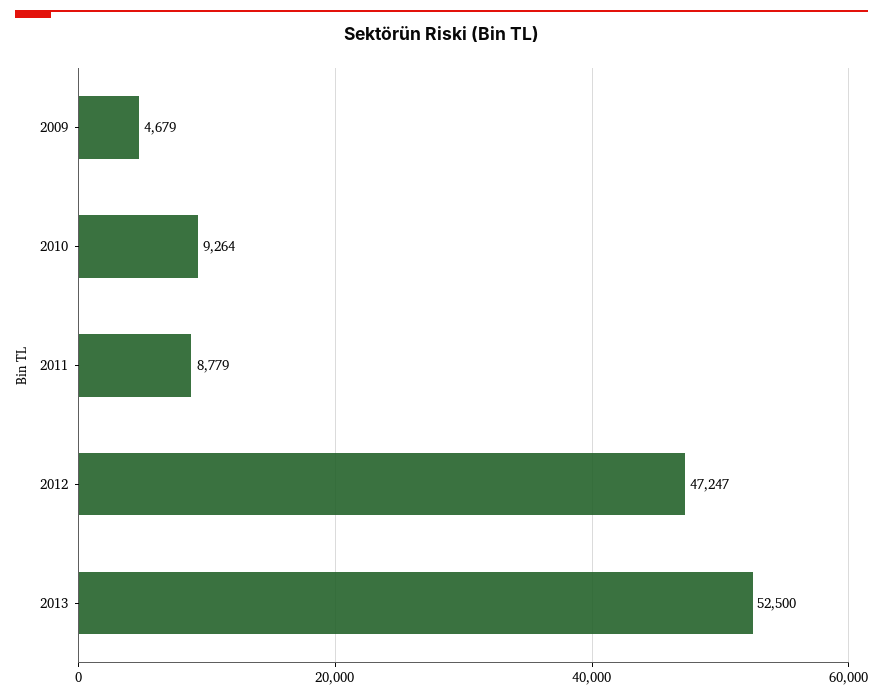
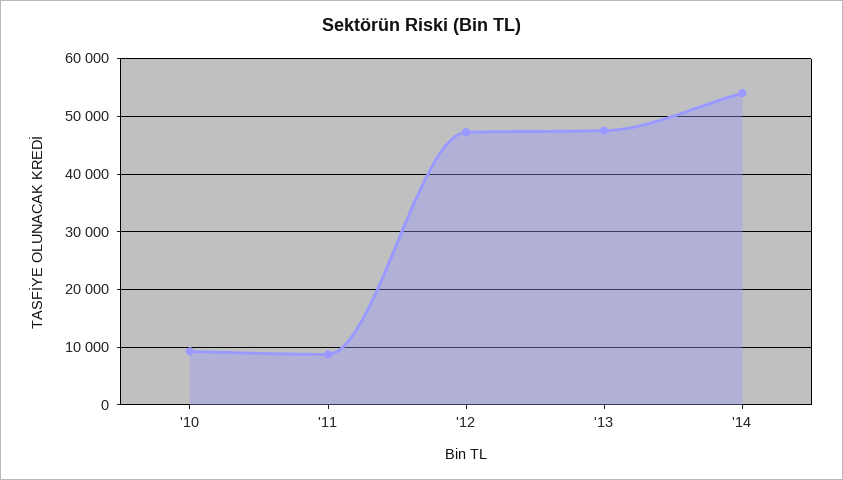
2009: 4679 -> none
2013: 52500 -> 48000
'14: none -> 54000

